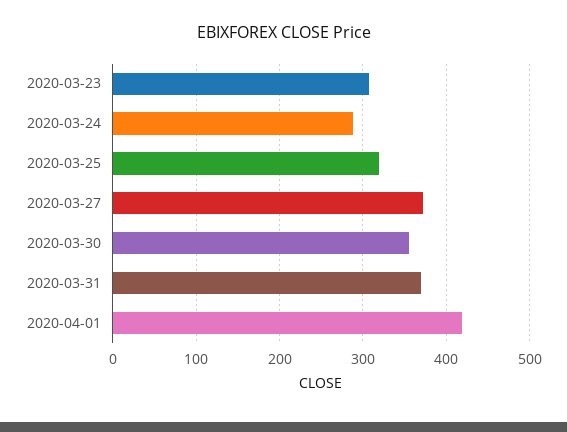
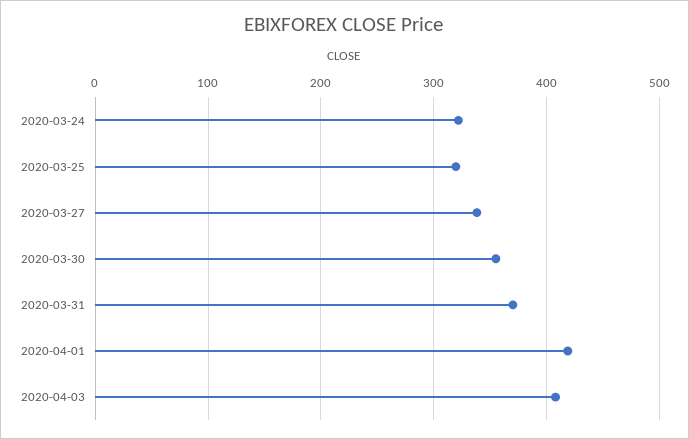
2020-03-23: 310 -> none
2020-03-24: 290 -> 320
2020-03-27: 370 -> 340
2020-04-03: none -> 410

